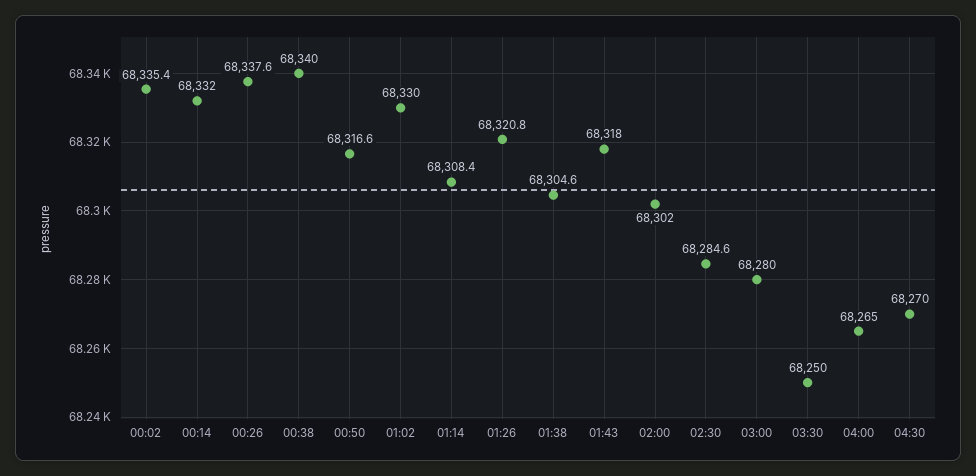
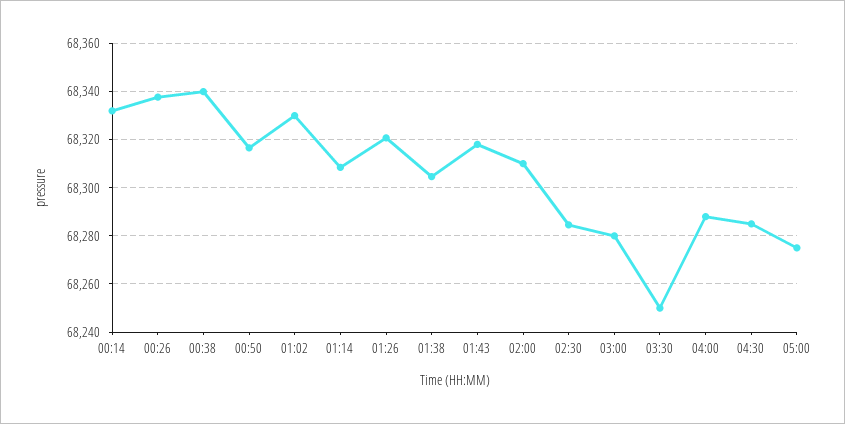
00:02: 68335.4 -> none
02:00: 68302 -> 68310
04:00: 68265 -> 68287.5
04:30: 68270 -> 68285
05:00: none -> 68275

